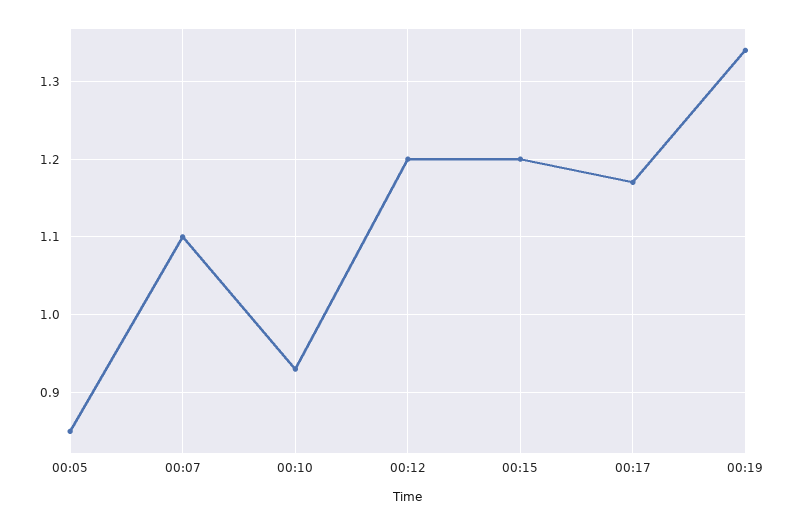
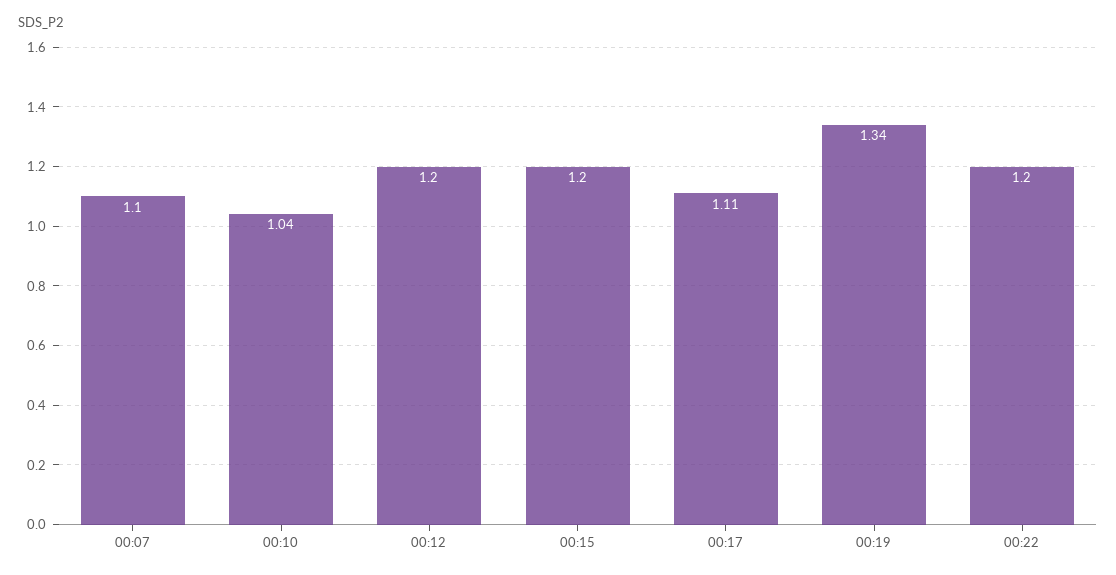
00:05: 0.85 -> none
00:10: 0.93 -> 1.04
00:17: 1.17 -> 1.11
00:22: none -> 1.2

